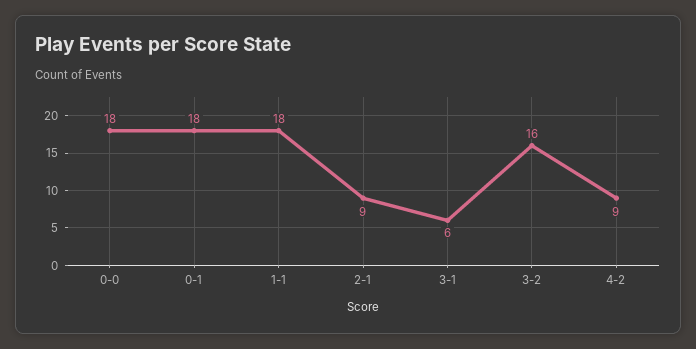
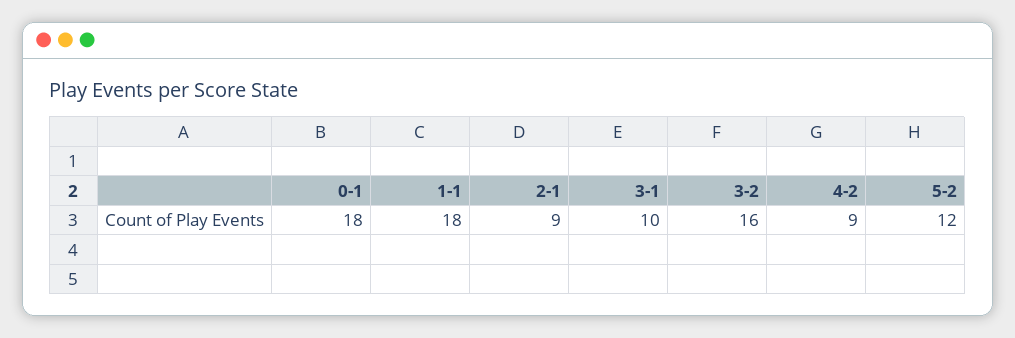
0-0: 18 -> none
3-1: 6 -> 10
5-2: none -> 12

